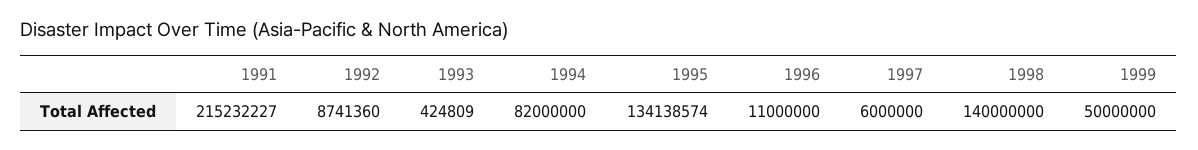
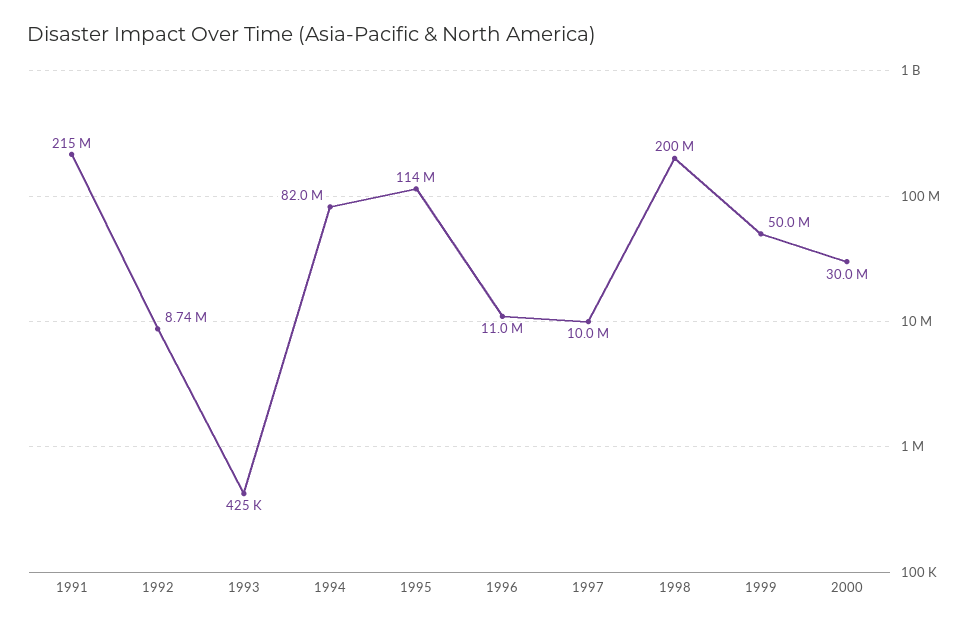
1995: 134138574 -> 114000000
1997: 6000000 -> 10000000
1998: 140000000 -> 200000000
2000: none -> 30000000

